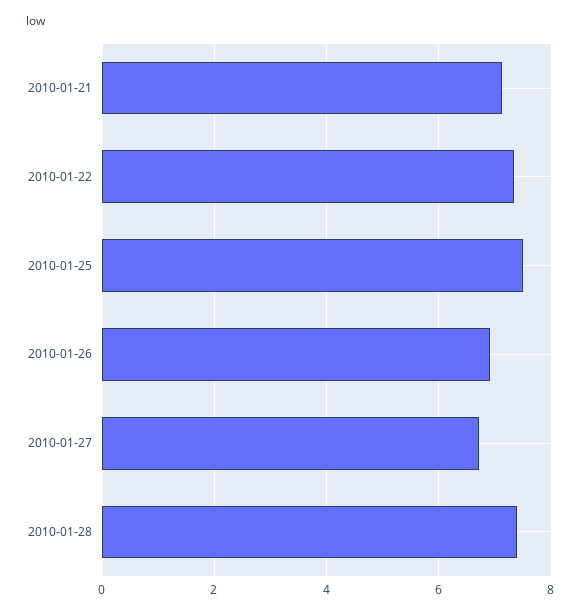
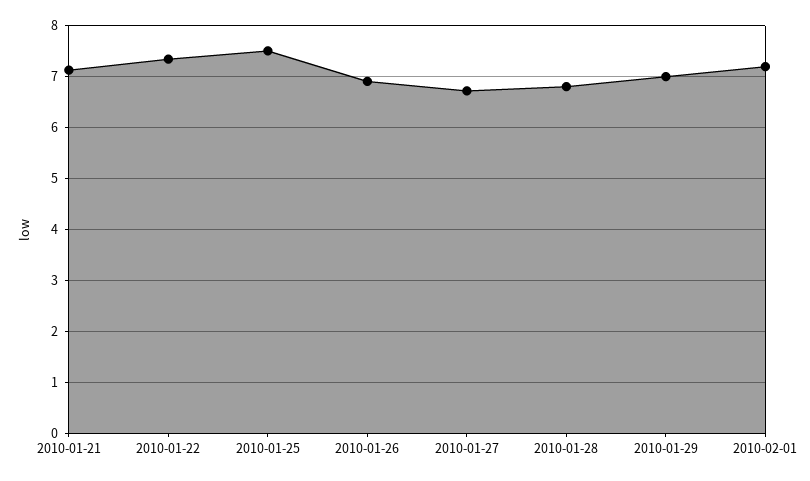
2010-01-28: 7.4 -> 6.8
2010-01-29: none -> 7
2010-02-01: none -> 7.2

